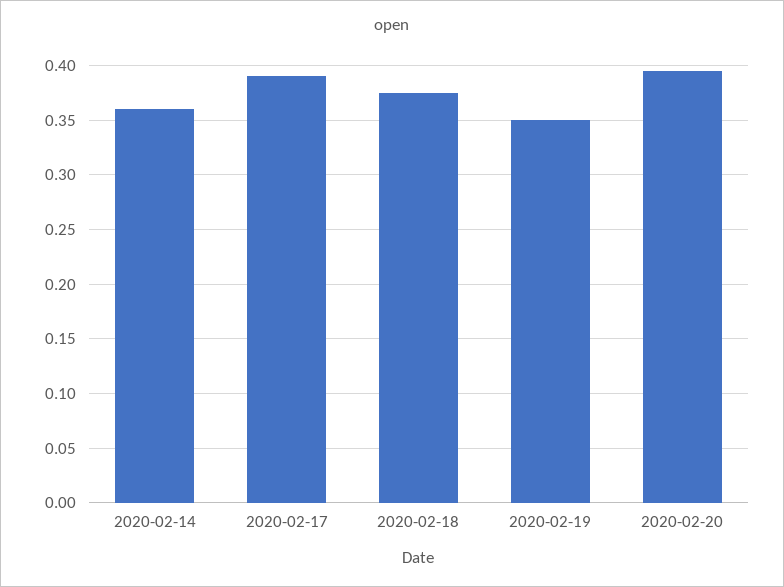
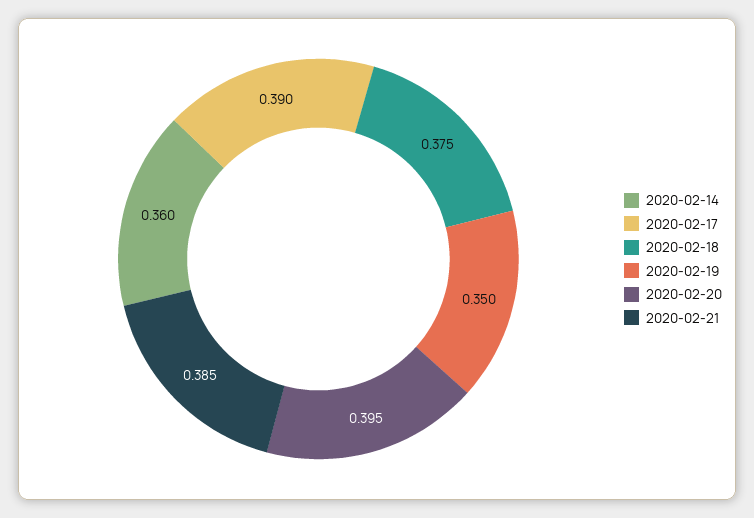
2020-02-21: none -> 0.385

